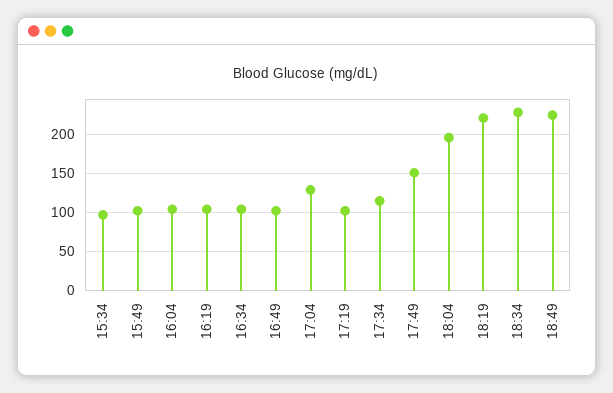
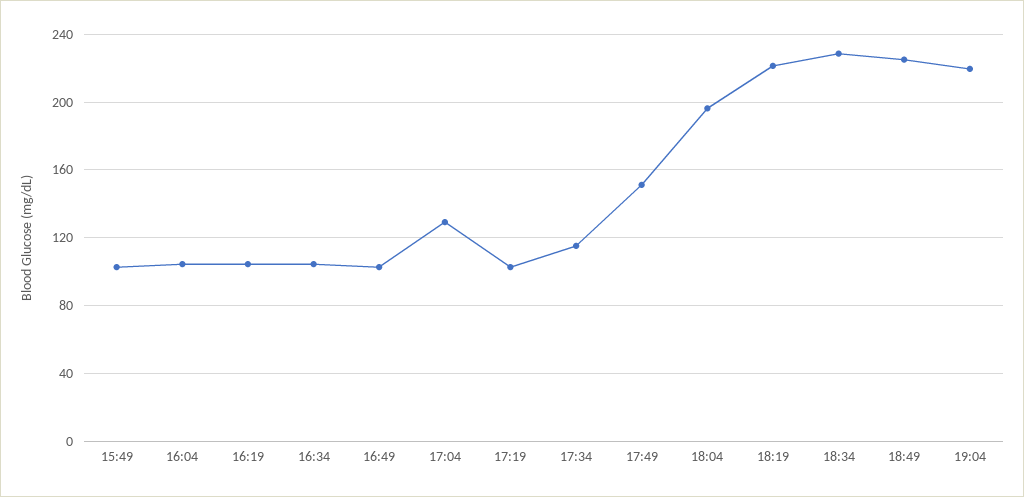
15:34: 100 -> none
19:04: none -> 220

